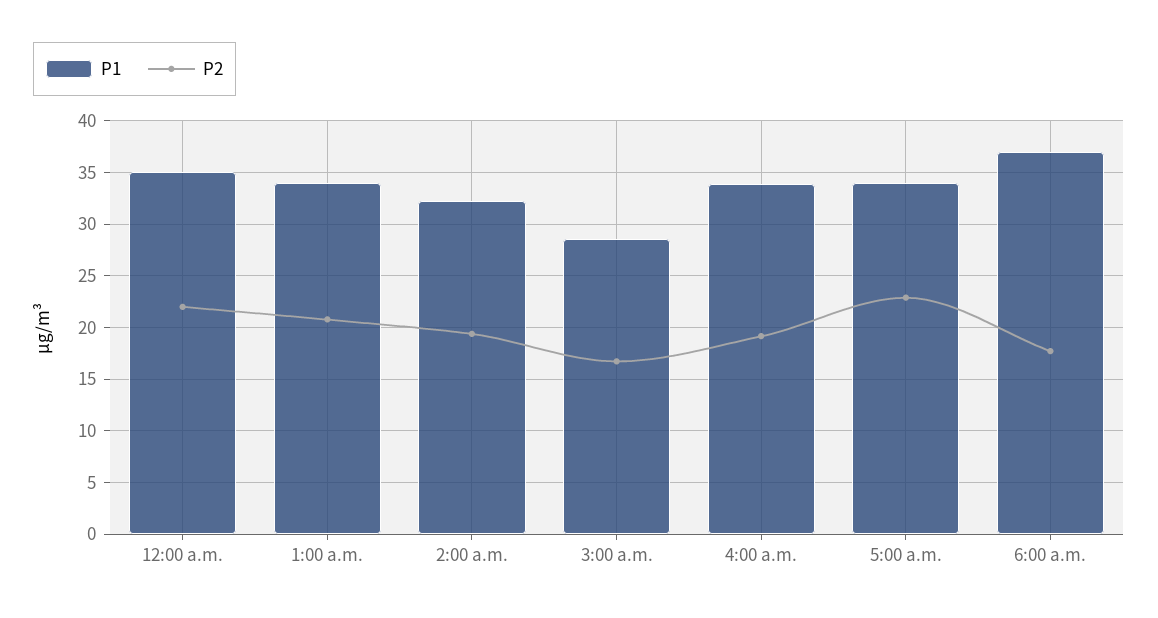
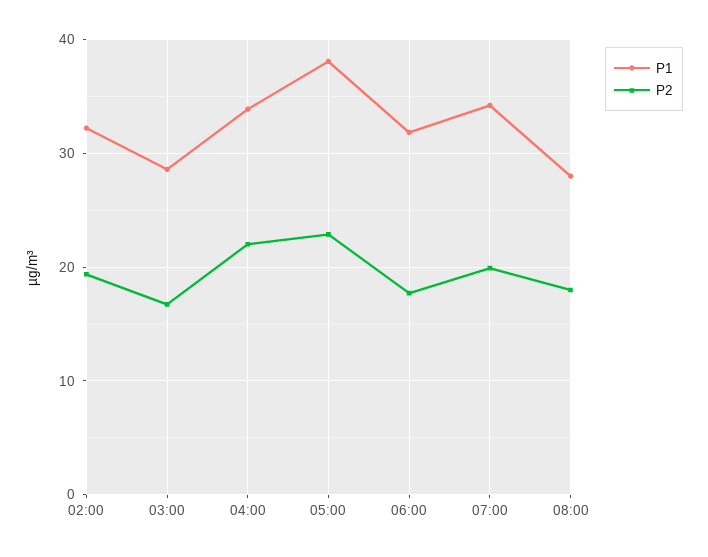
P1, 12:00 a.m.: 35 -> none
P2, 12:00 a.m.: 22 -> none
P1, 1:00 a.m.: 34 -> none
P2, 1:00 a.m.: 21 -> none
P2, 4:00 a.m.: 19 -> 22
P1, 5:00 a.m.: 34 -> 38
P1, 6:00 a.m.: 37 -> 32
P1, 07:00: none -> 34
P2, 07:00: none -> 20
P1, 08:00: none -> 28
P2, 08:00: none -> 18

